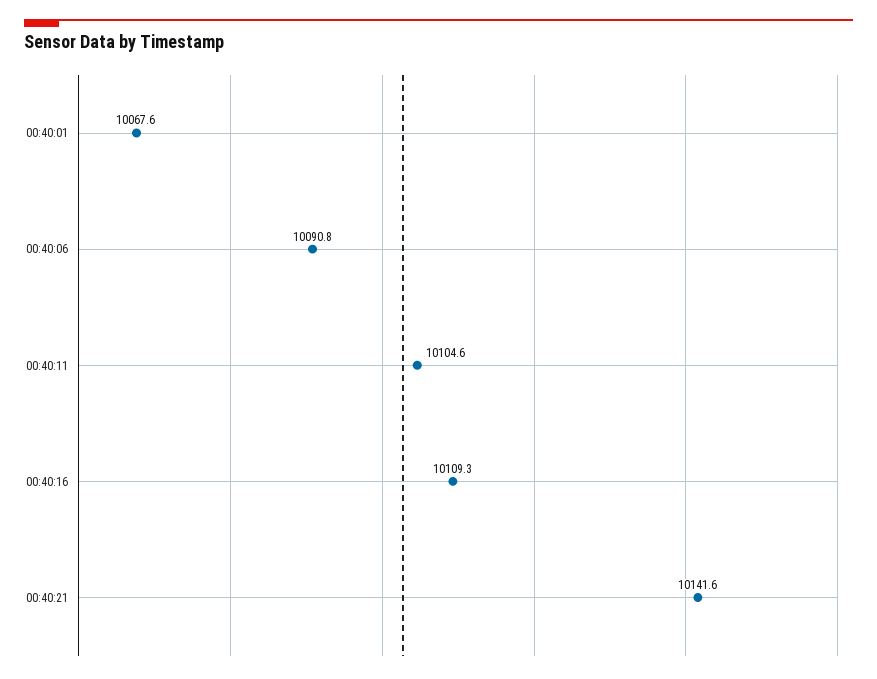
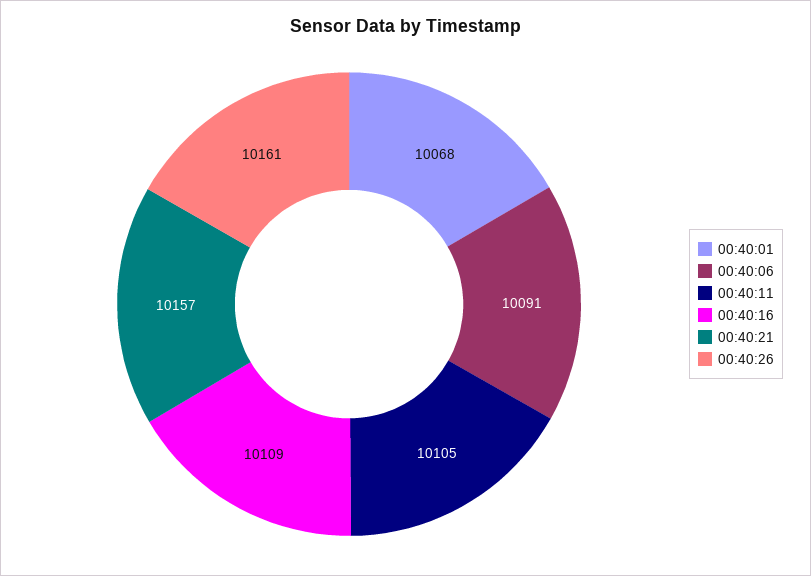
00:40:21: 10141.6 -> 10157
00:40:26: none -> 10161

